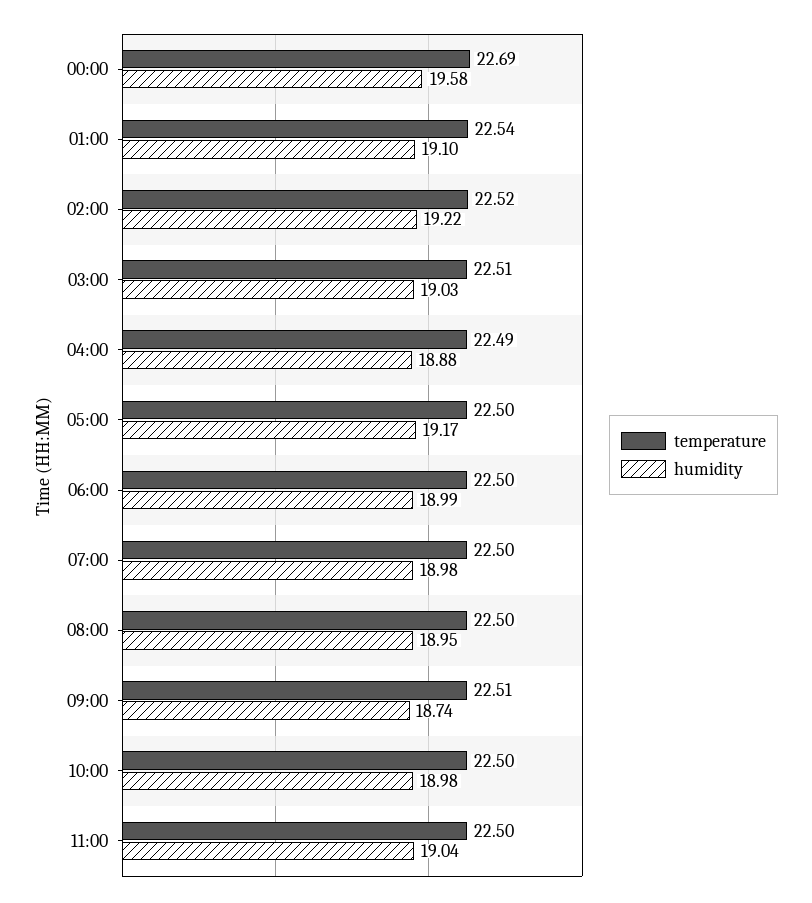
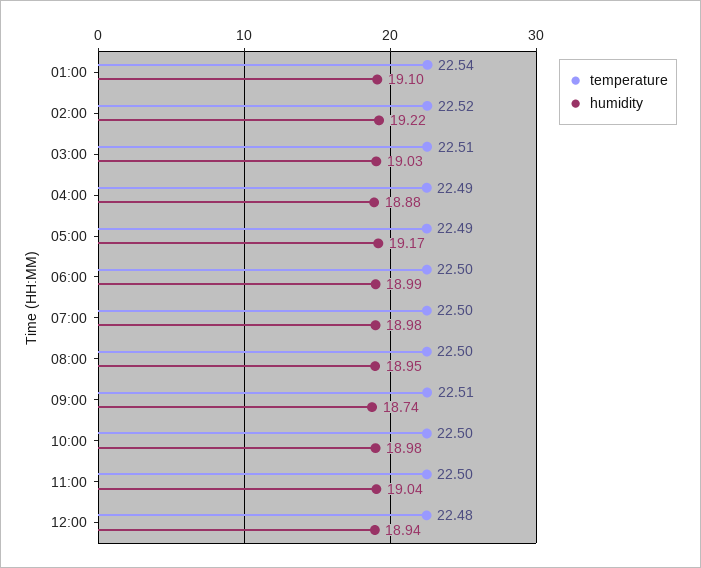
temperature, 00:00: 22.69 -> none
humidity, 00:00: 19.58 -> none
temperature, 05:00: 22.5 -> 22.49
temperature, 12:00: none -> 22.48
humidity, 12:00: none -> 18.94

